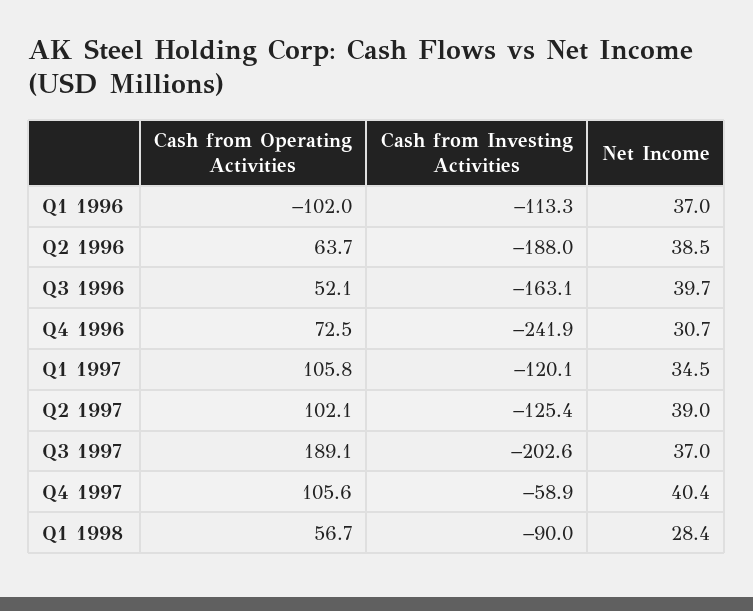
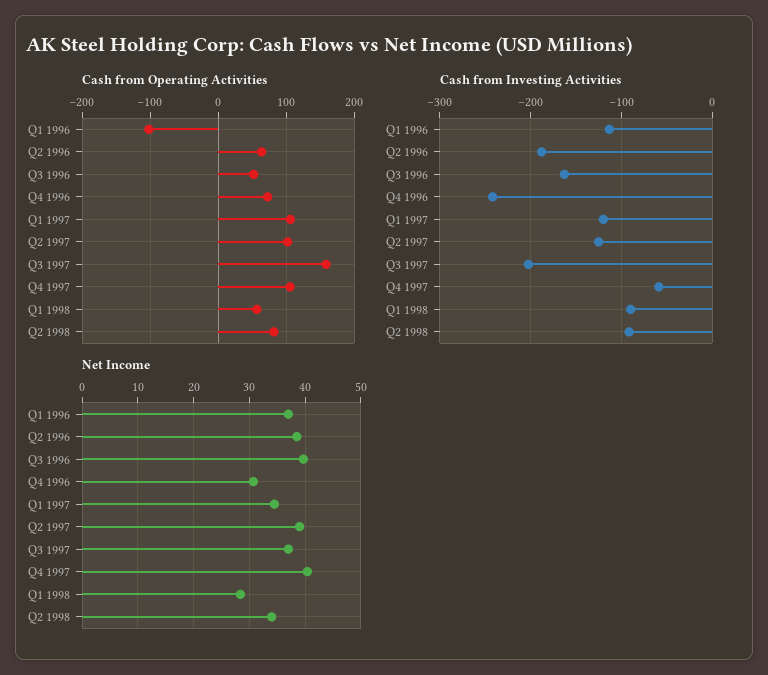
Cash from Operating Activities, Q3 1997: 189.1 -> 160
Cash from Operating Activities, Q2 1998: none -> 80
Cash from Investing Activities, Q2 1998: none -> -90
Net Income, Q2 1998: none -> 34

